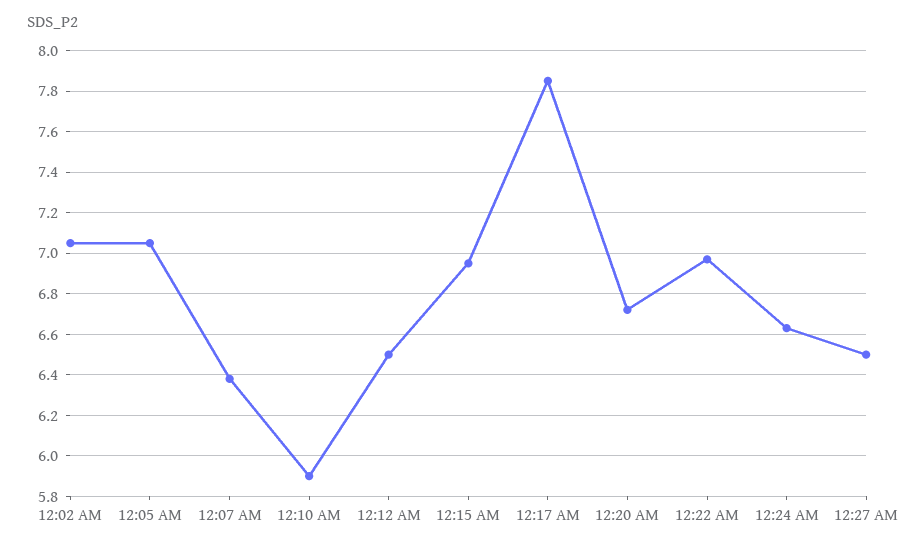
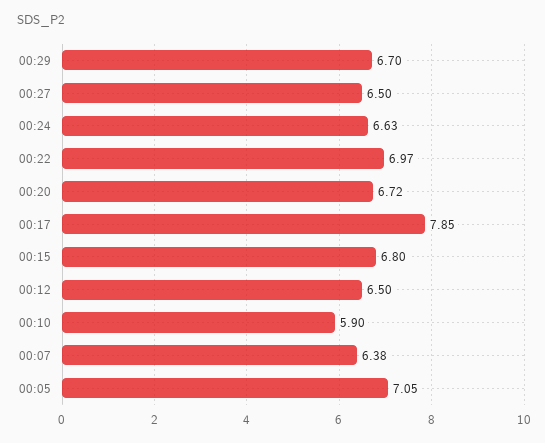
12:02 AM: 7.05 -> none
12:15 AM: 6.95 -> 6.8
00:29: none -> 6.7

